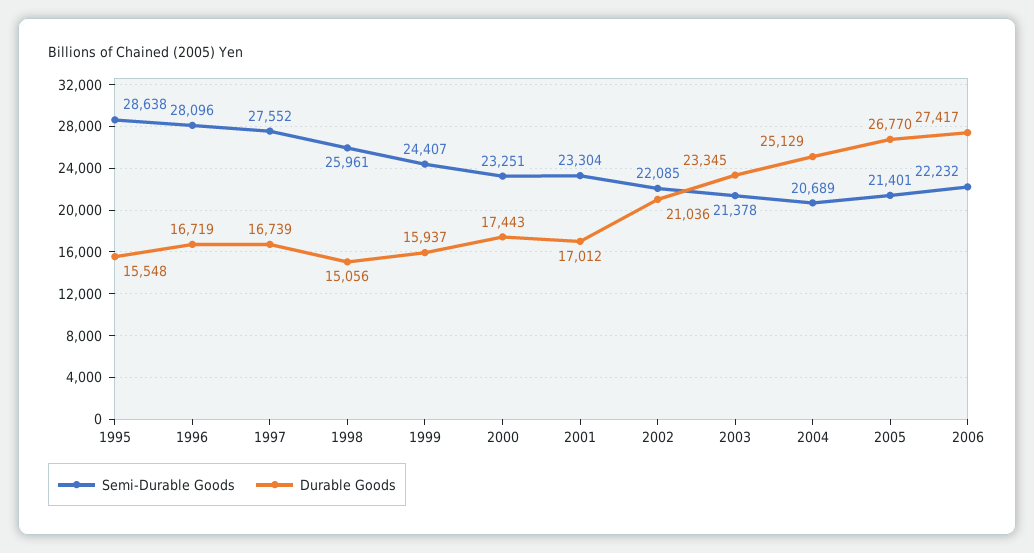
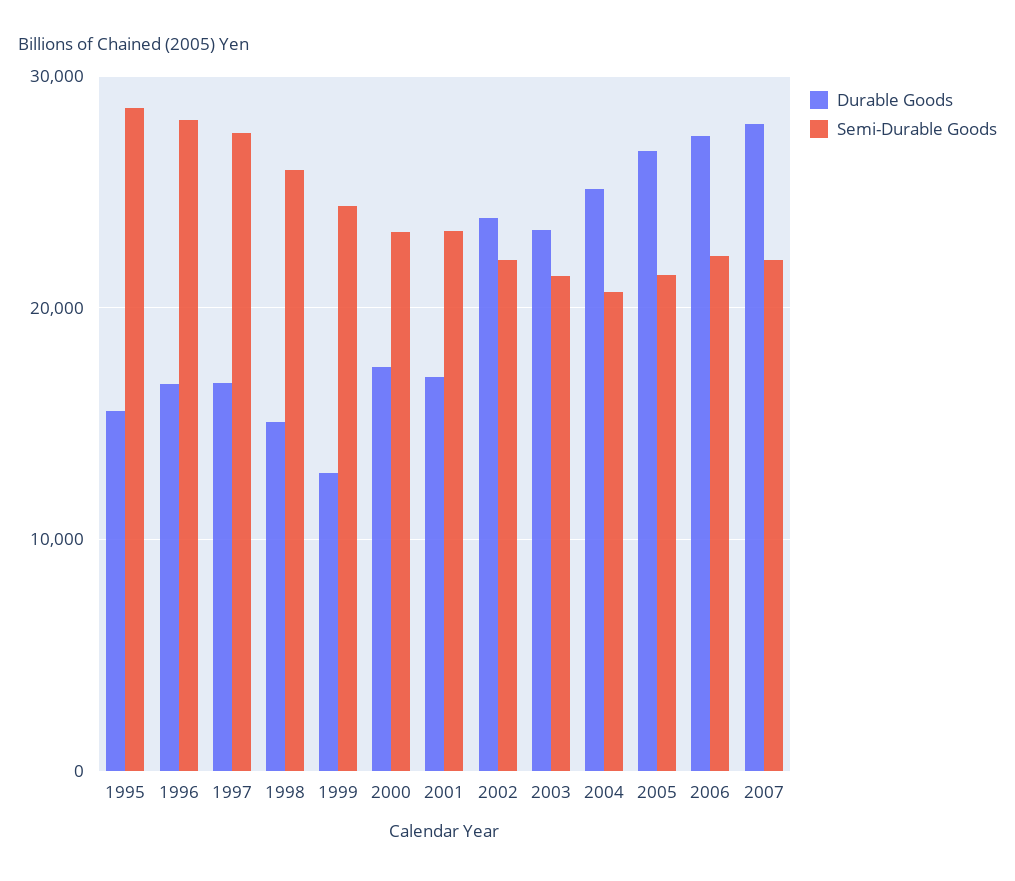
Durable Goods, 1999: 15937 -> 13000
Durable Goods, 2002: 21036 -> 24000
Durable Goods, 2007: none -> 28000
Semi-Durable Goods, 2007: none -> 22000

